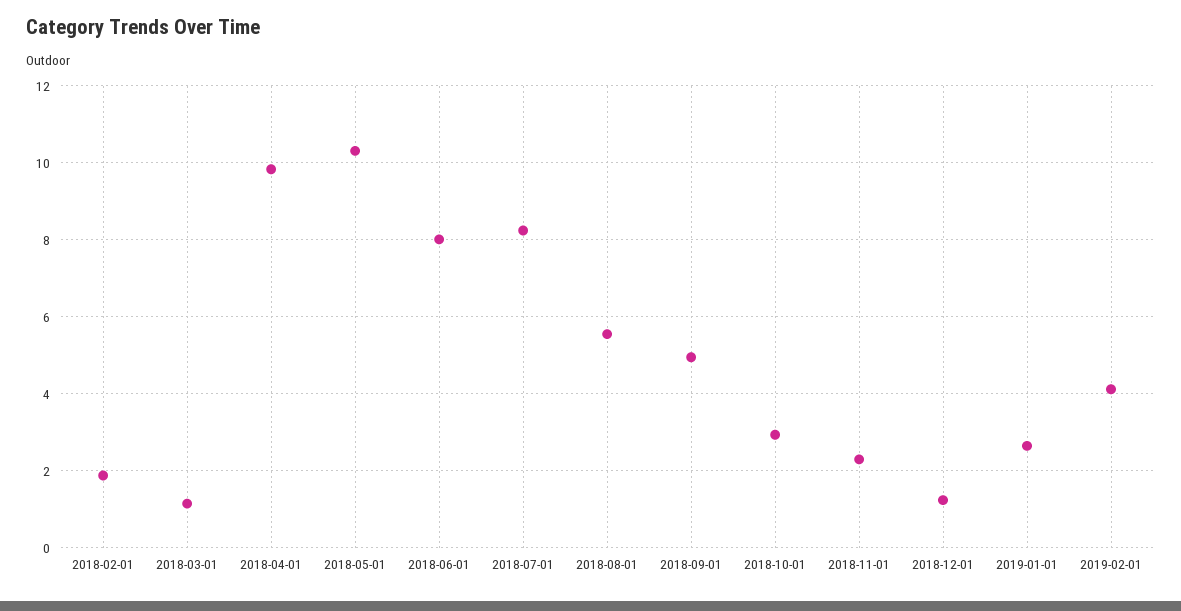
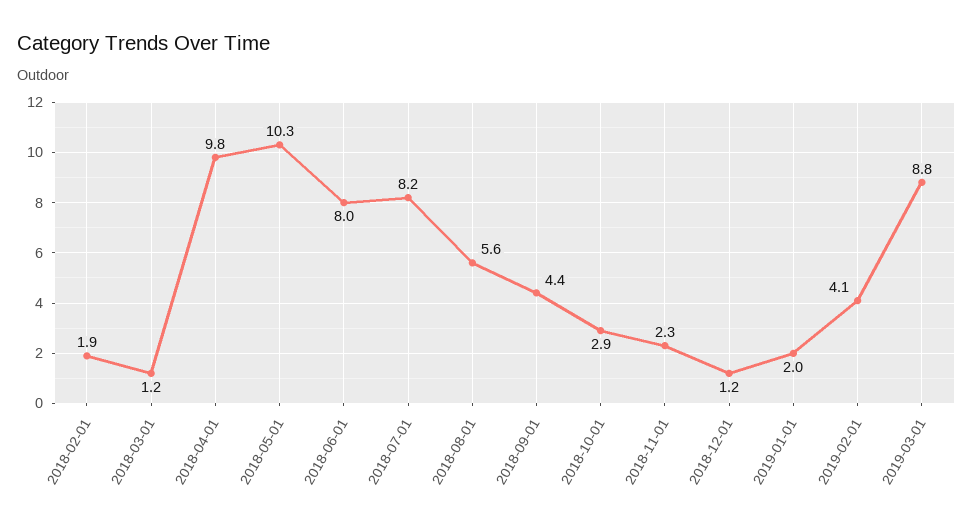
2018-09-01: 5 -> 4.4
2019-01-01: 2.6 -> 2
2019-03-01: none -> 8.8

